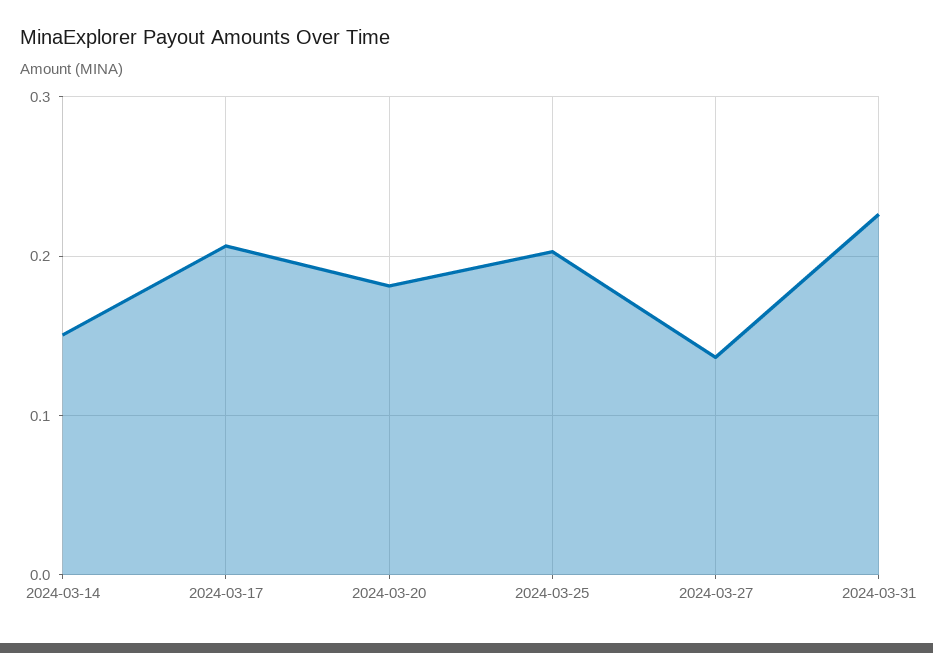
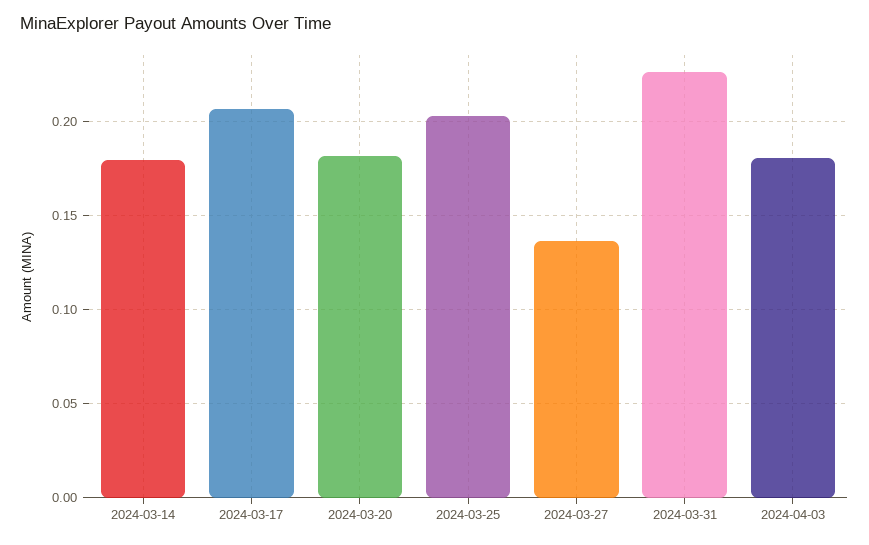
2024-03-14: 0.15 -> 0.18
2024-04-03: none -> 0.18

